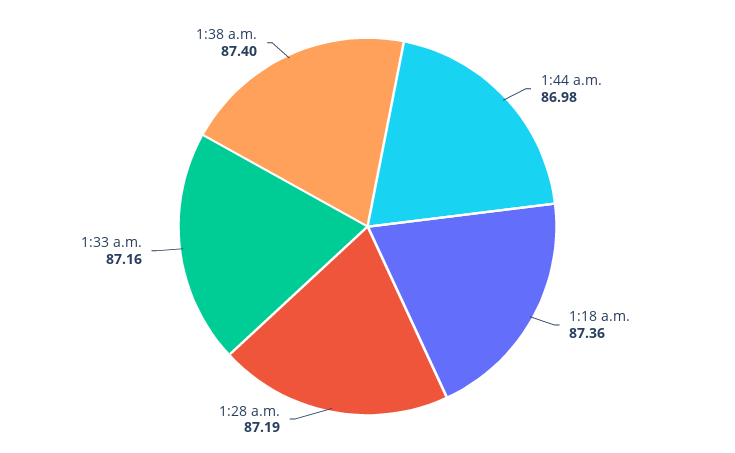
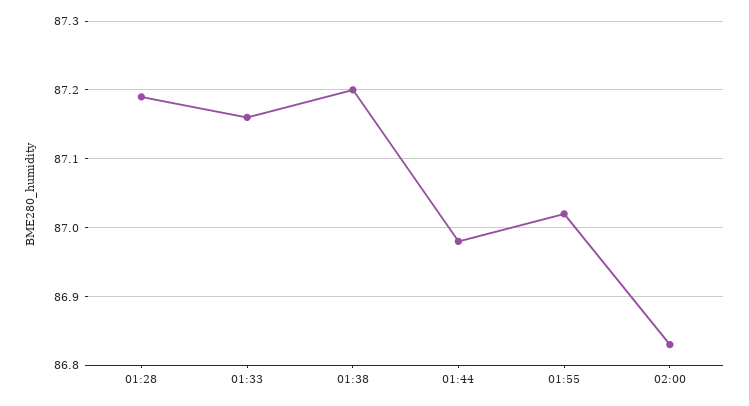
1:18 a.m.: 87.36 -> none
1:38 a.m.: 87.4 -> 87.2
01:55: none -> 87.02
02:00: none -> 86.83

